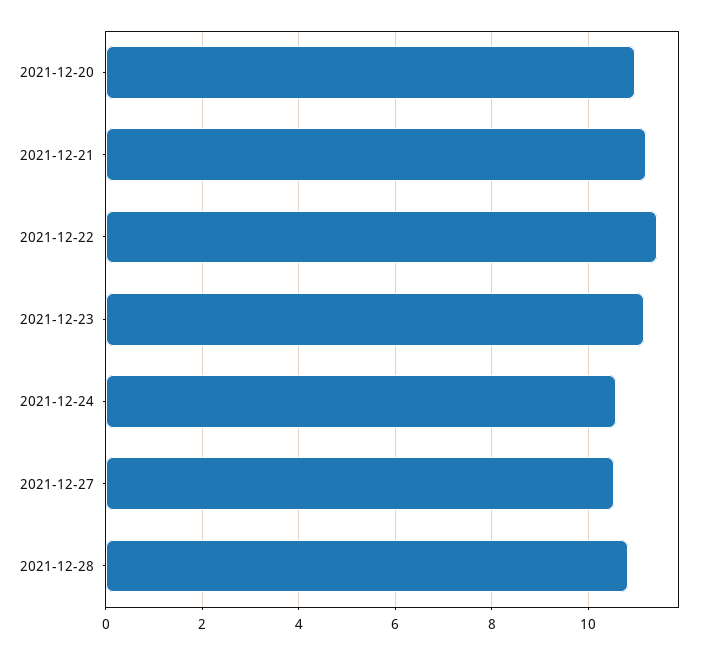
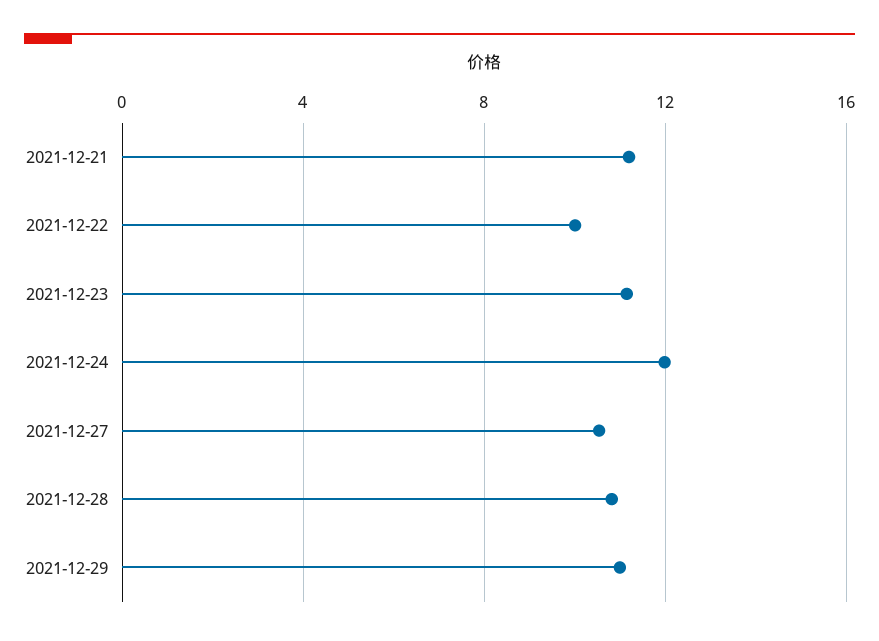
2021-12-20: 11 -> none
2021-12-22: 11.4 -> 10
2021-12-24: 10.6 -> 12
2021-12-29: none -> 11

